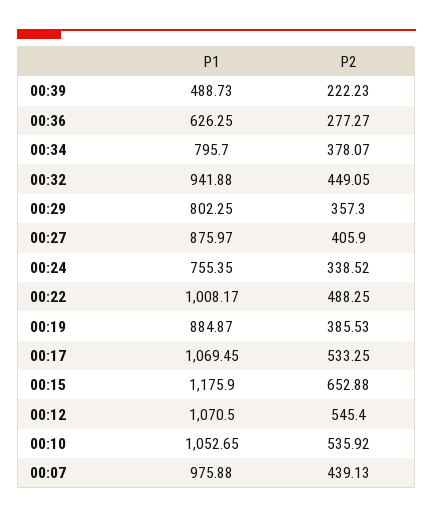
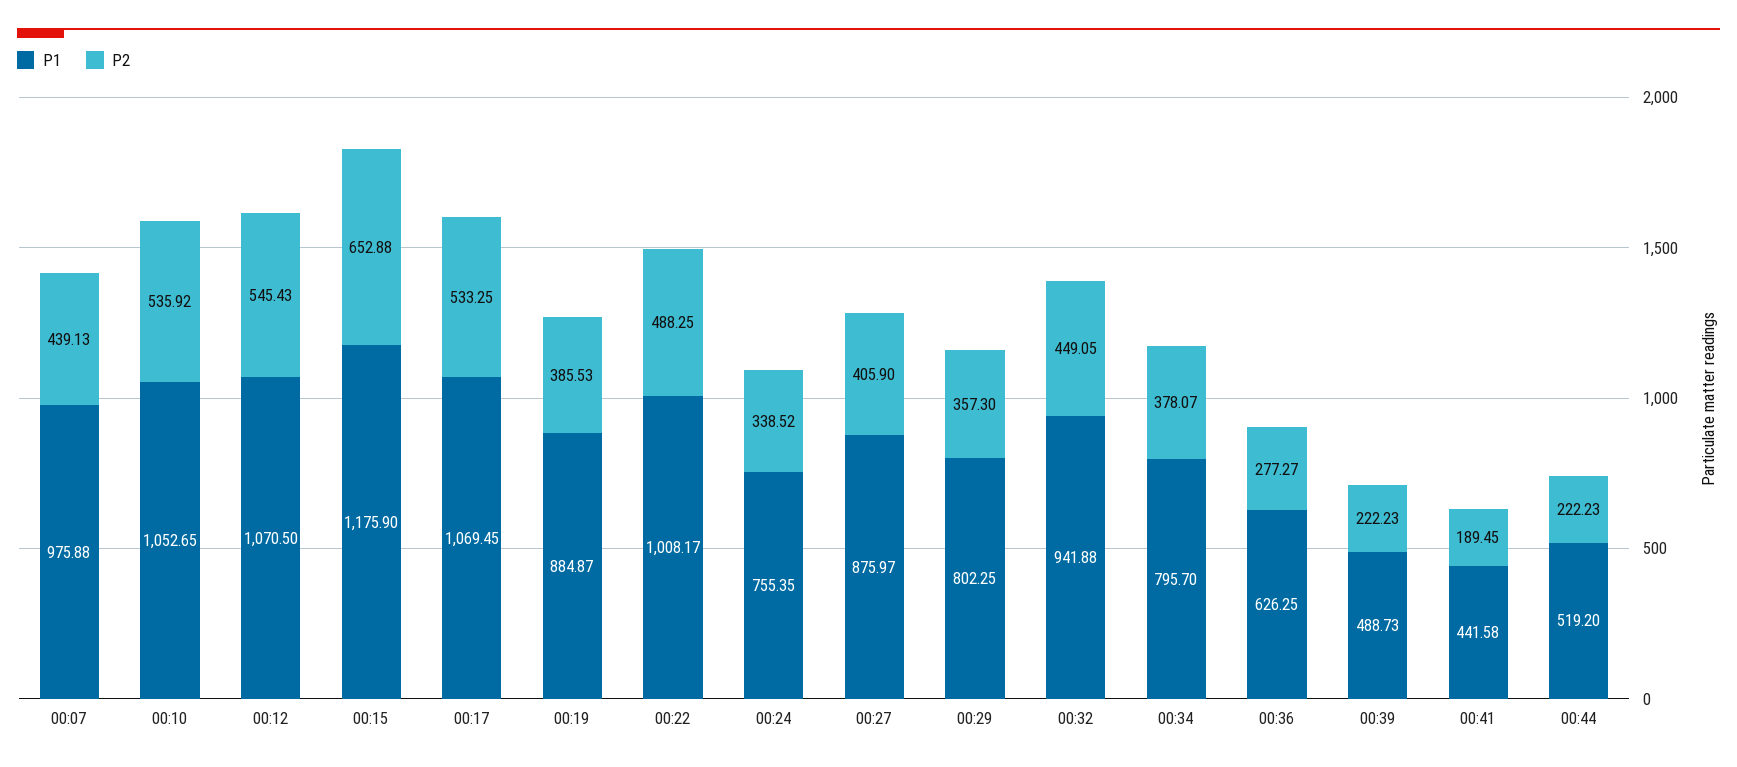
P2, 00:12: 545.4 -> 545.43
P1, 00:41: none -> 441.58
P2, 00:41: none -> 189.45
P1, 00:44: none -> 519.2
P2, 00:44: none -> 222.23

